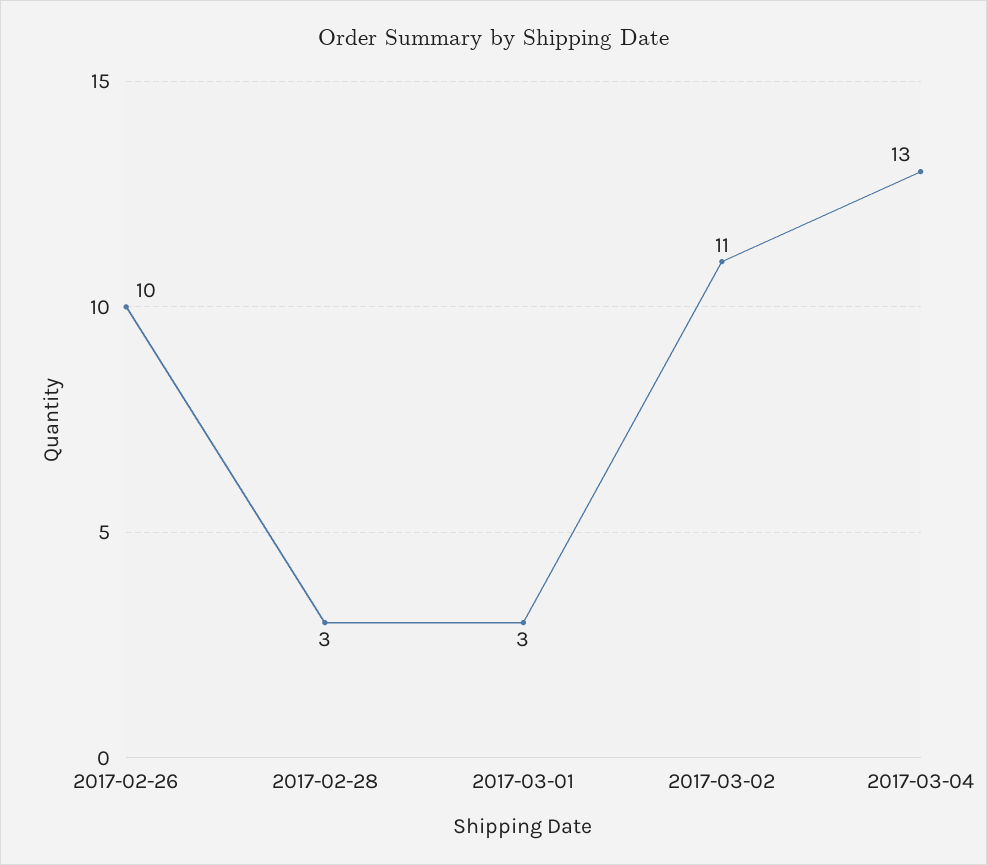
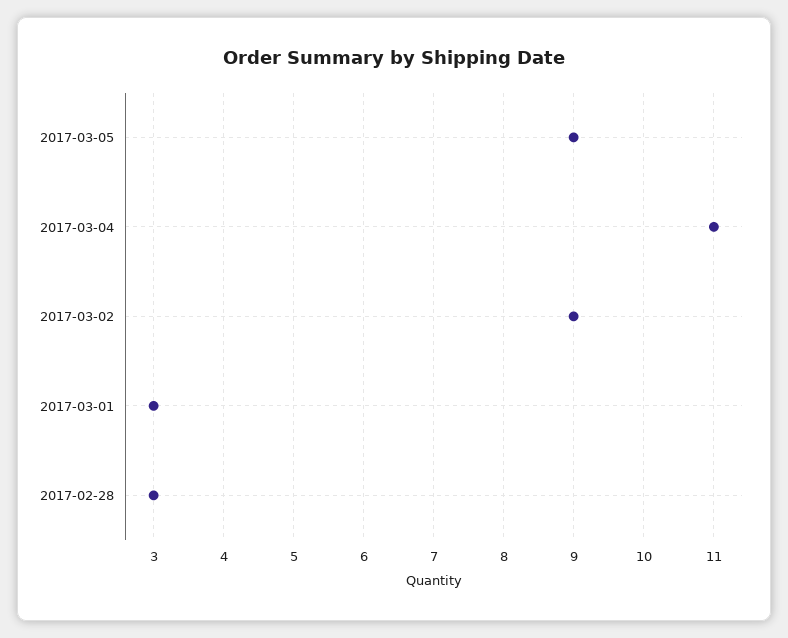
2017-02-26: 10 -> none
2017-03-02: 11 -> 9
2017-03-04: 13 -> 11
2017-03-05: none -> 9

